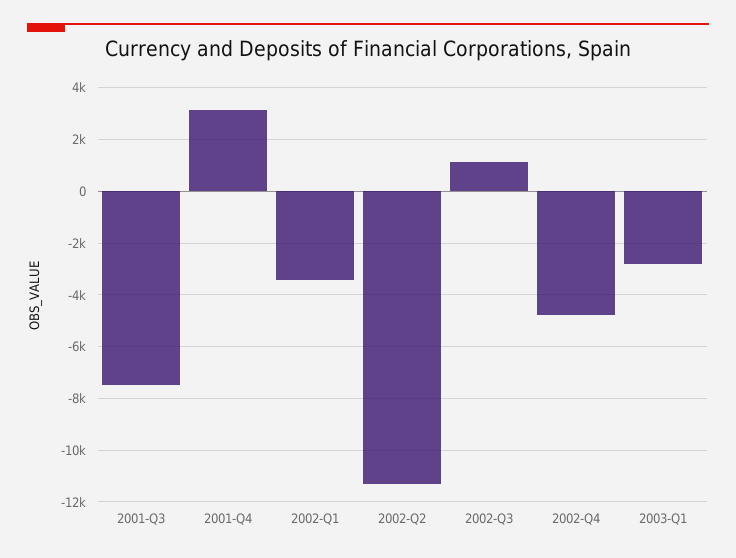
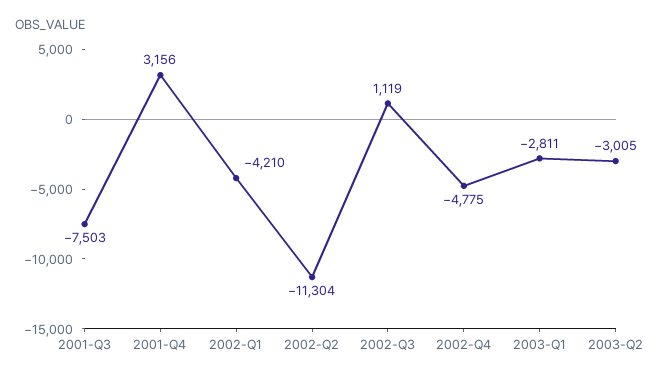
2002-Q1: -3500 -> -4210
2003-Q2: none -> -3005

